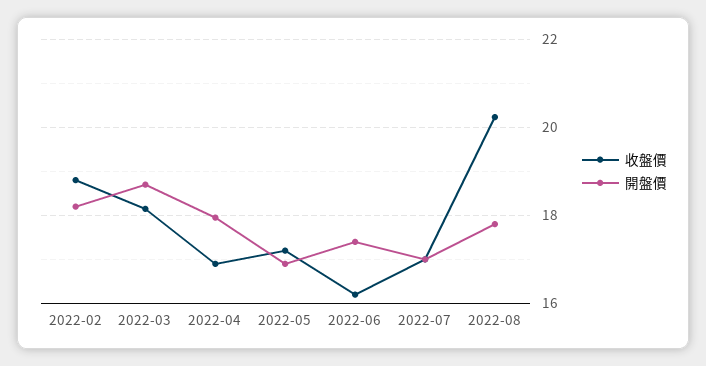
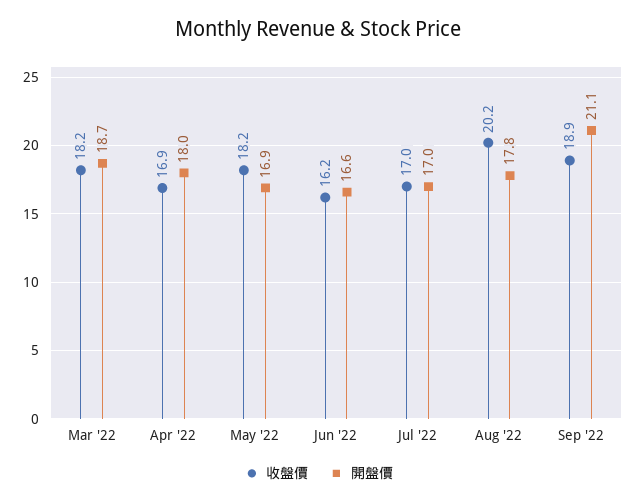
收盤價, 2022-02: 18.8 -> none
開盤價, 2022-02: 18.2 -> none
收盤價, 2022-05: 17.2 -> 18.2
開盤價, 2022-06: 17.4 -> 16.6
收盤價, Sep '22: none -> 18.9
開盤價, Sep '22: none -> 21.1

